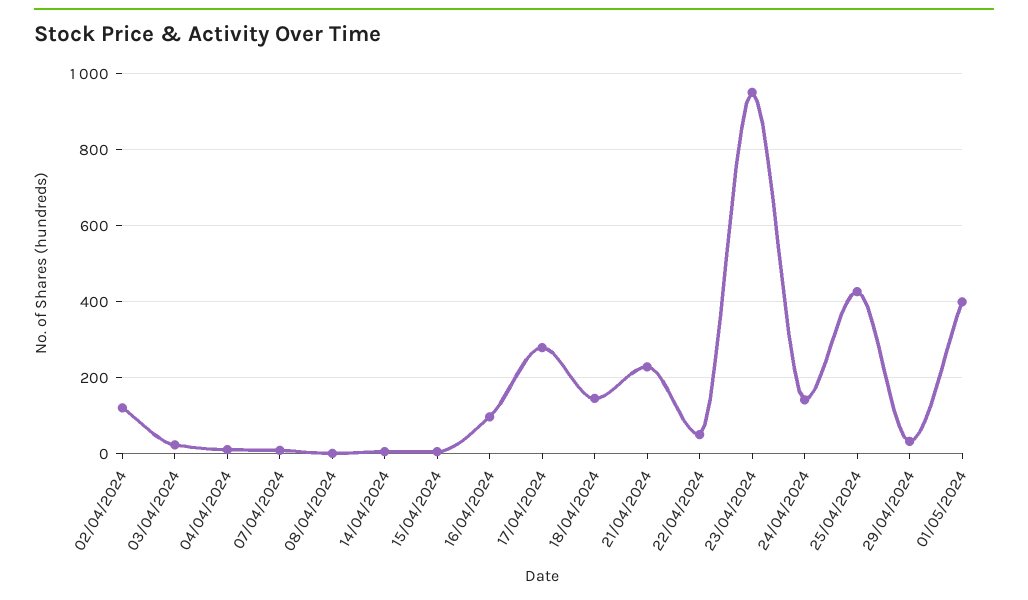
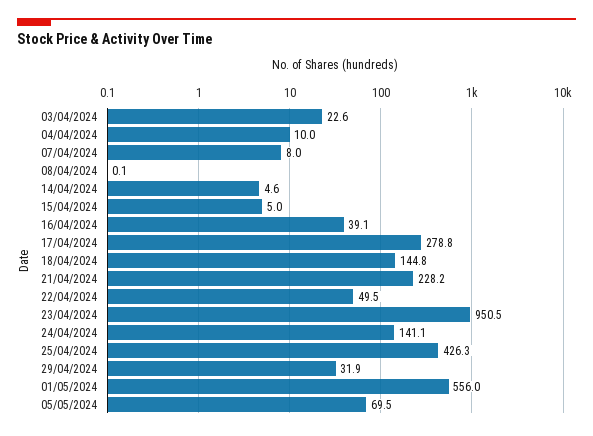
02/04/2024: 120 -> none
16/04/2024: 100 -> 39.1
01/05/2024: 400 -> 556
05/05/2024: none -> 69.5

